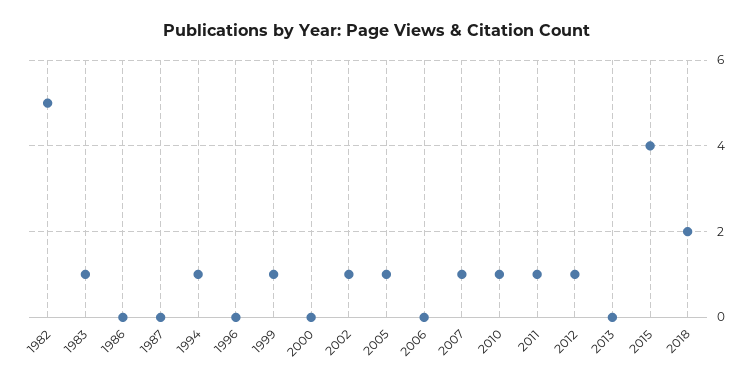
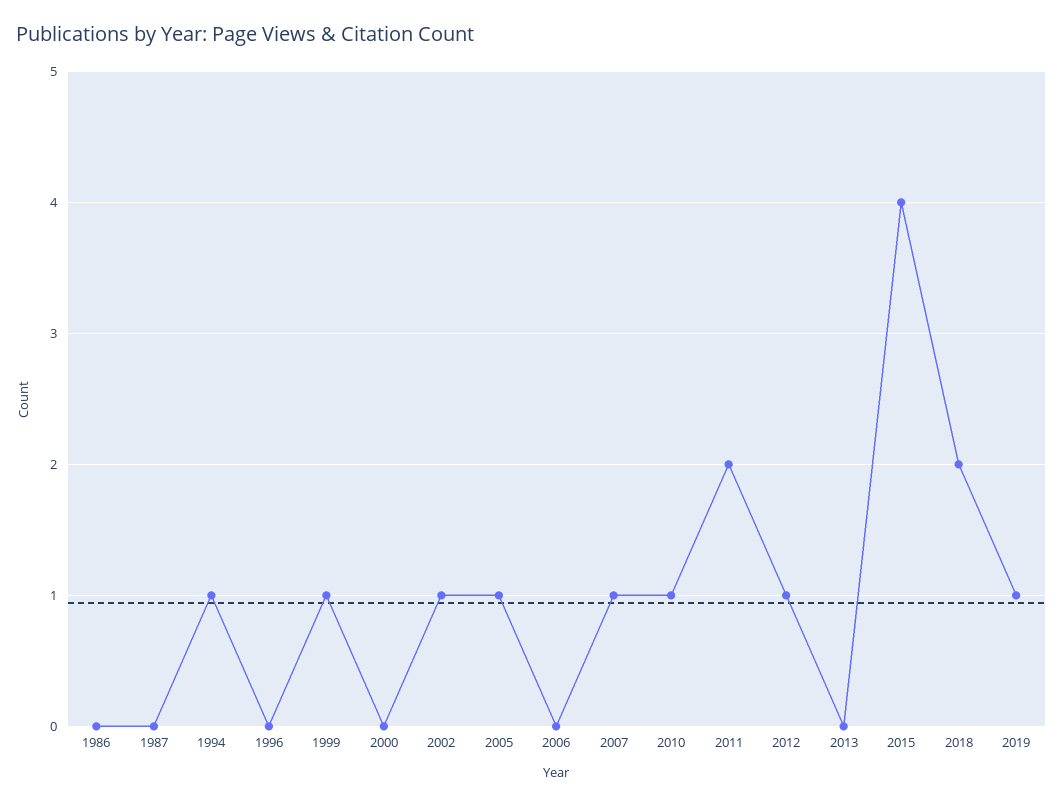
1982: 5 -> none
1983: 1 -> none
2011: 1 -> 2
2019: none -> 1

